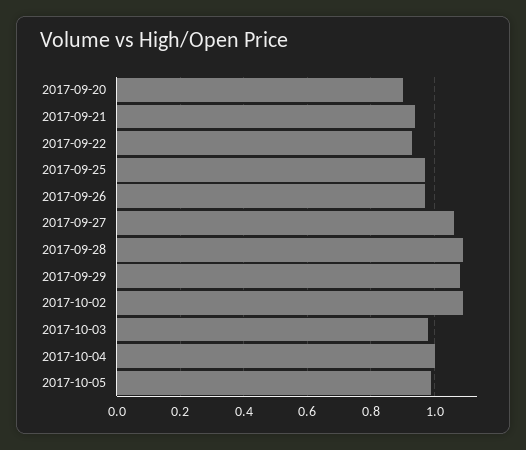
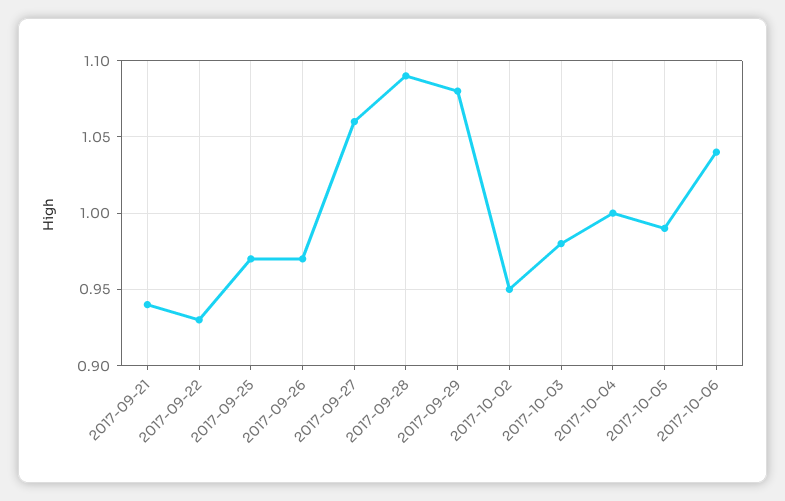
2017-09-20: 0.9 -> none
2017-10-02: 1.1 -> 0.95
2017-10-06: none -> 1.04

